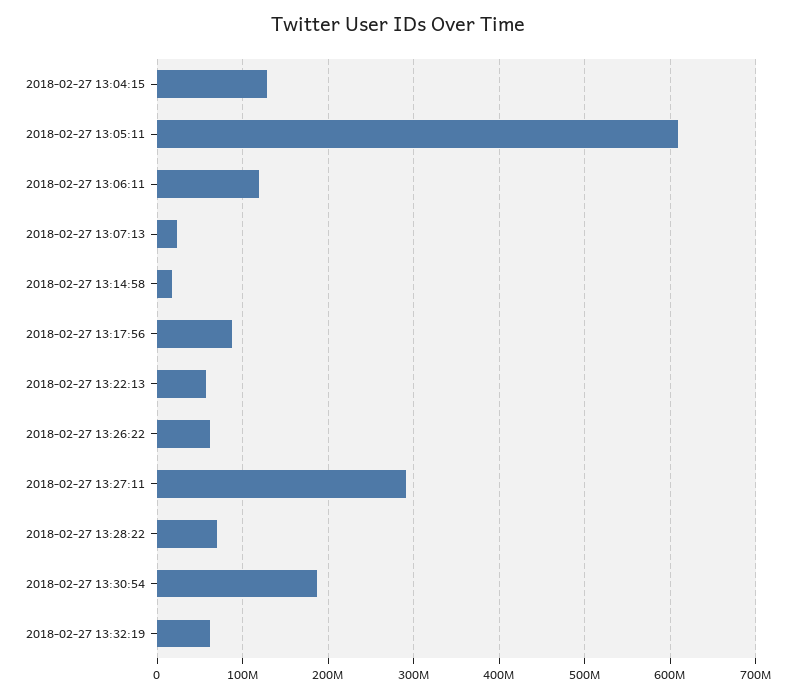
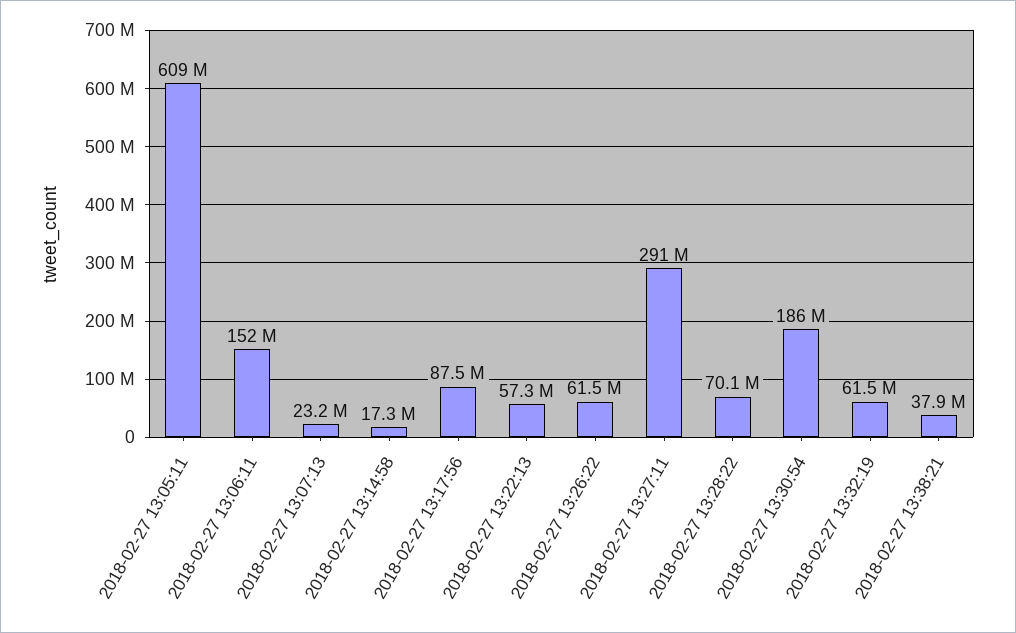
2018-02-27 13:04:15: 130000000 -> none
2018-02-27 13:06:11: 120000000 -> 152000000
2018-02-27 13:38:21: none -> 37900000

